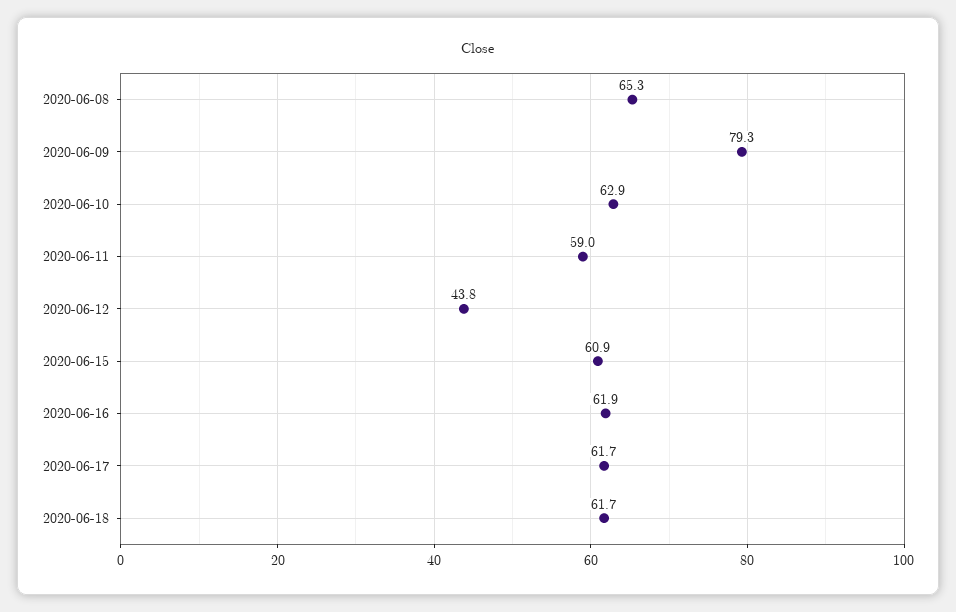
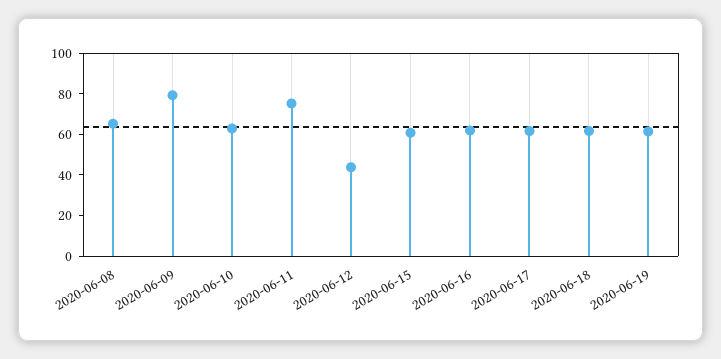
2020-06-11: 59 -> 75
2020-06-19: none -> 60

